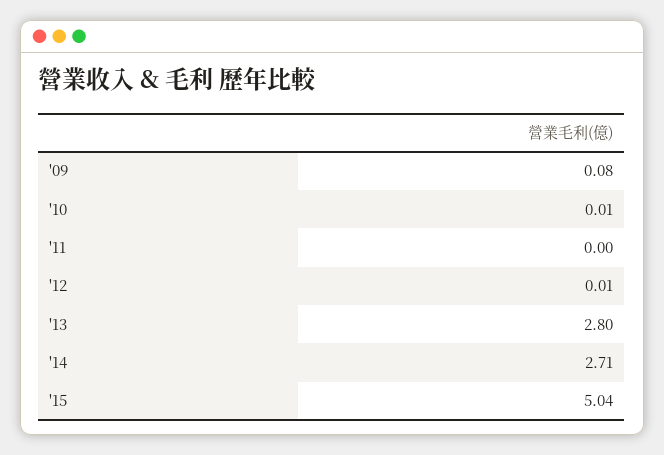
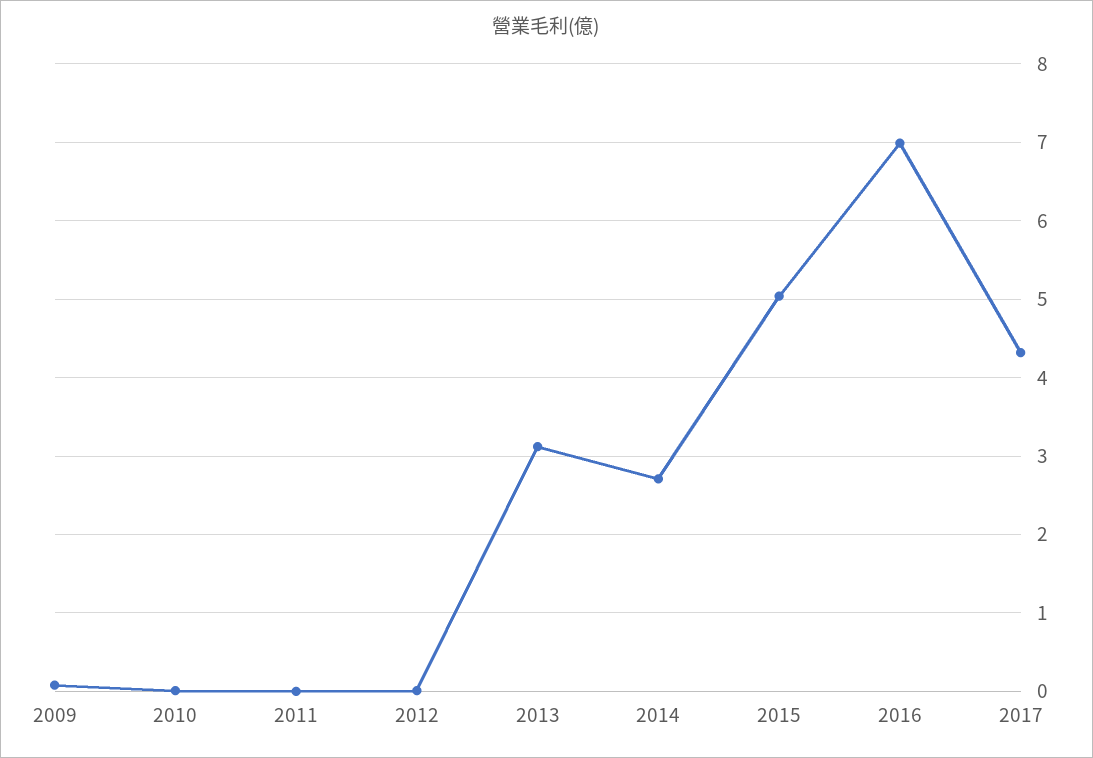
'13: 2.8 -> 3.1
2016: none -> 7
2017: none -> 4.3

